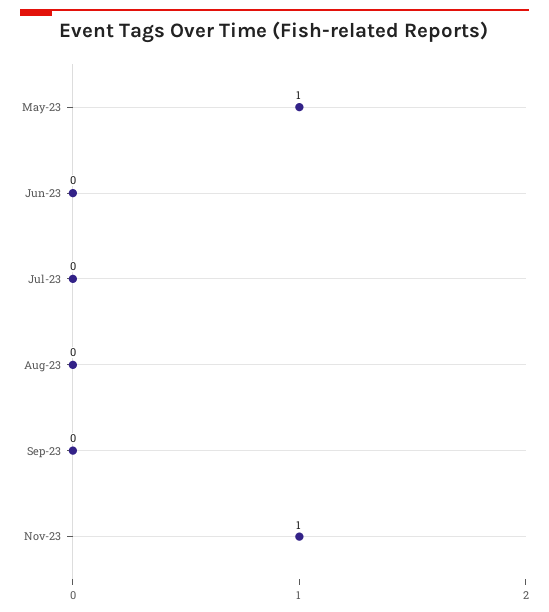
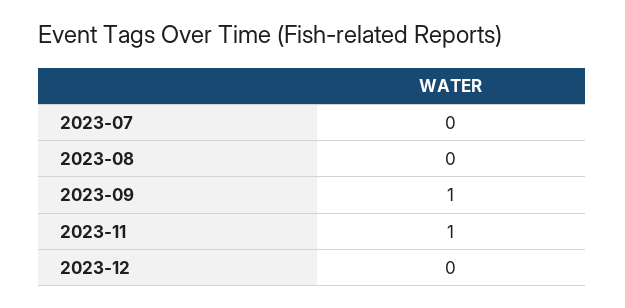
May-23: 1 -> none
Jun-23: 0 -> none
Sep-23: 0 -> 1
2023-12: none -> 0

